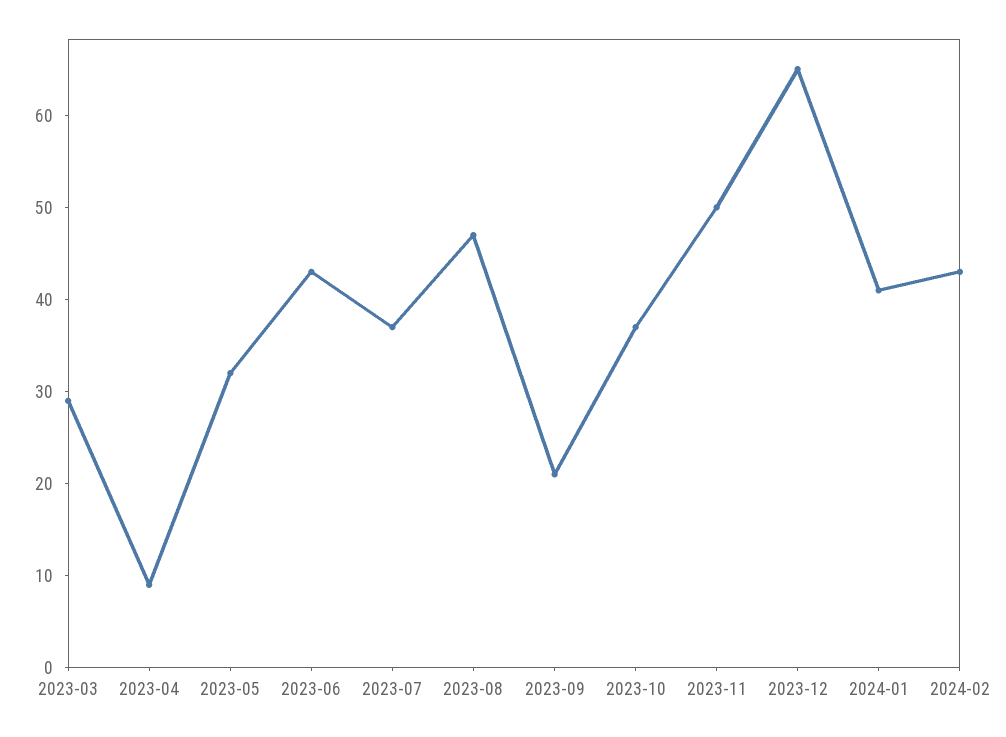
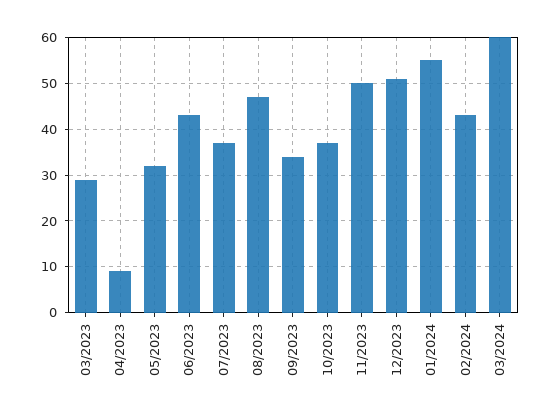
2023-09: 21 -> 35
2023-12: 65 -> 50
2024-01: 41 -> 55
03/2024: none -> 60

